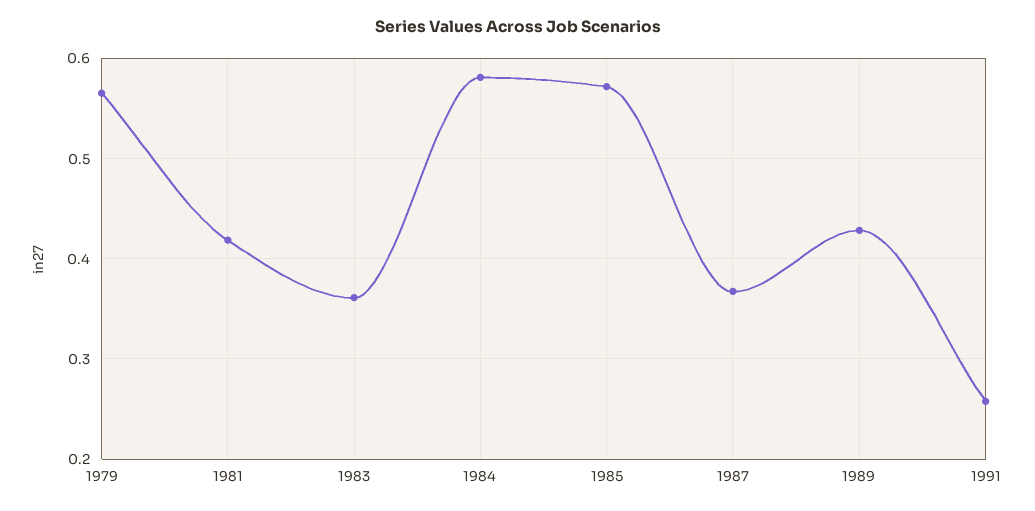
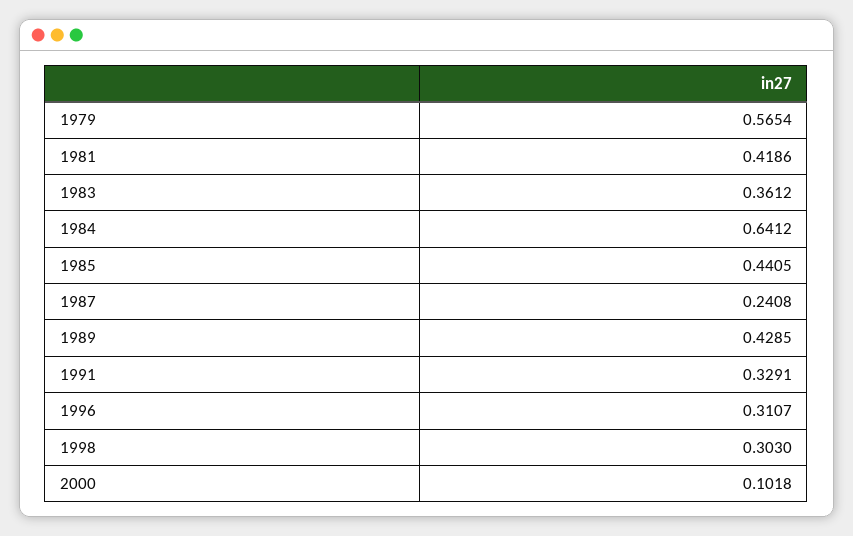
1984: 0.58 -> 0.6412
1985: 0.57 -> 0.4405
1987: 0.37 -> 0.2408
1991: 0.26 -> 0.3291
1996: none -> 0.3107
1998: none -> 0.303
2000: none -> 0.1018

